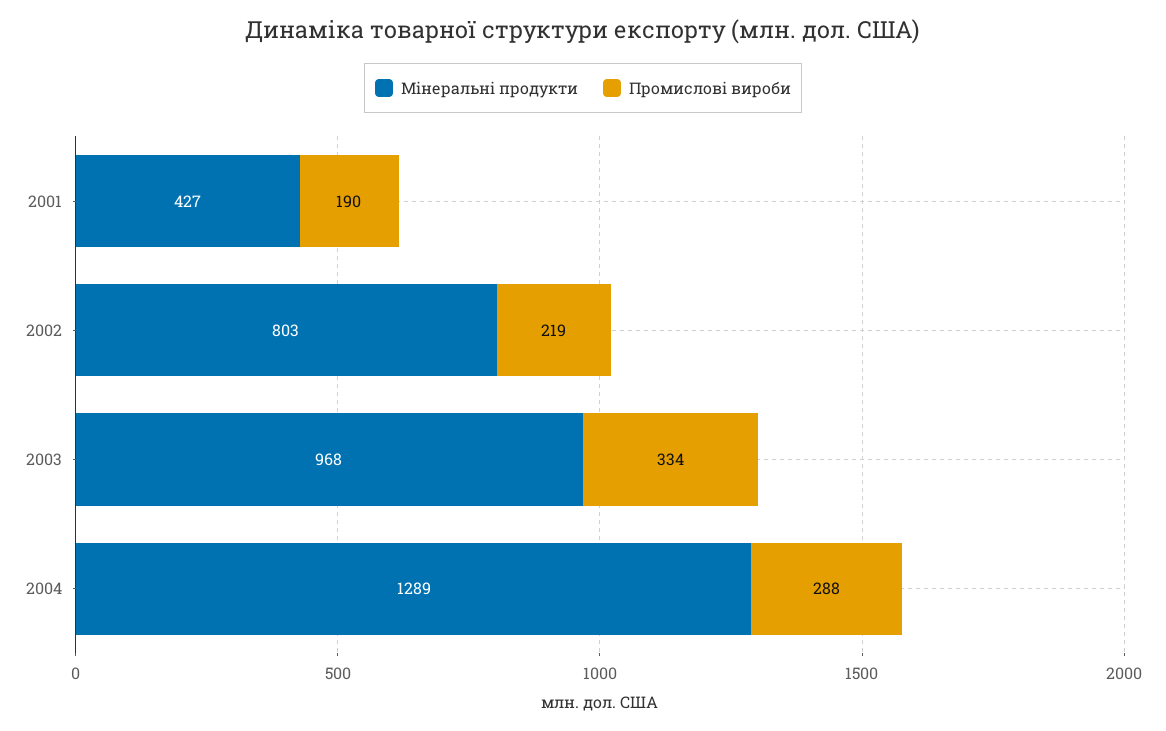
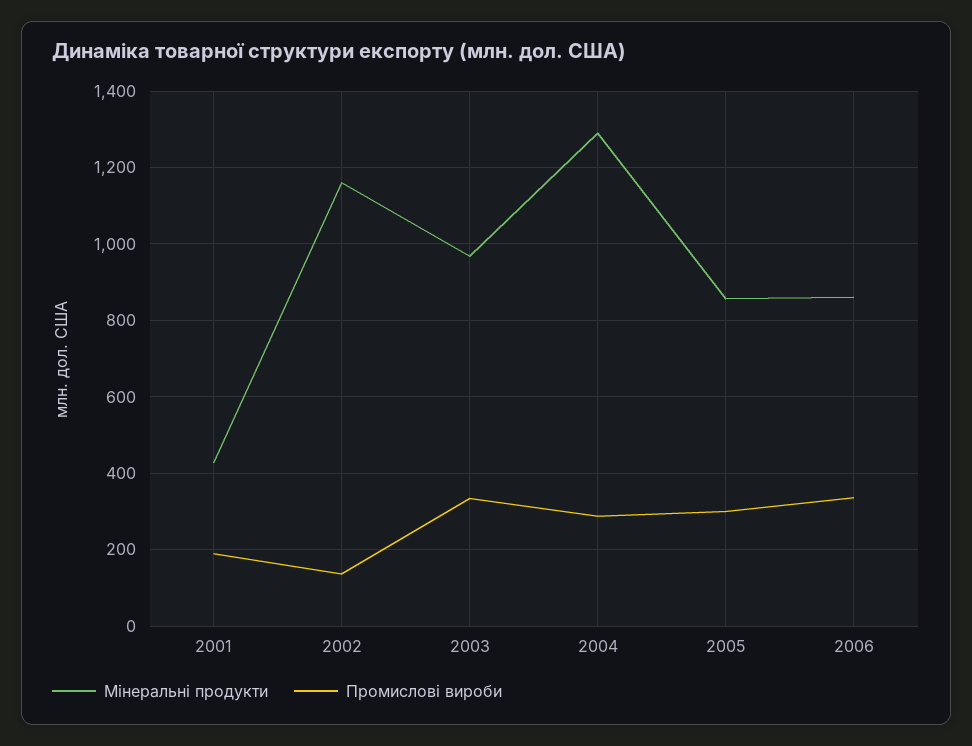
Мінеральні продукти, 2002: 803 -> 1160
Промислові вироби, 2002: 219 -> 140
Мінеральні продукти, 2005: none -> 860
Промислові вироби, 2005: none -> 300
Мінеральні продукти, 2006: none -> 860
Промислові вироби, 2006: none -> 340

